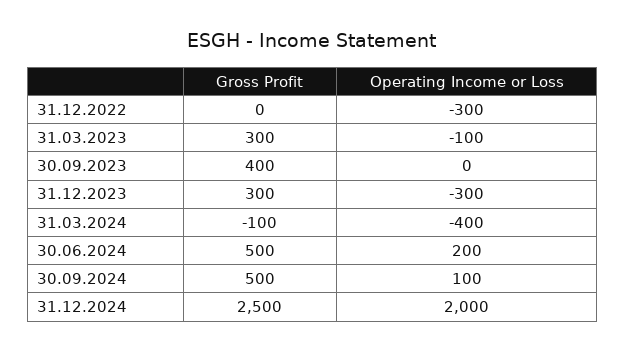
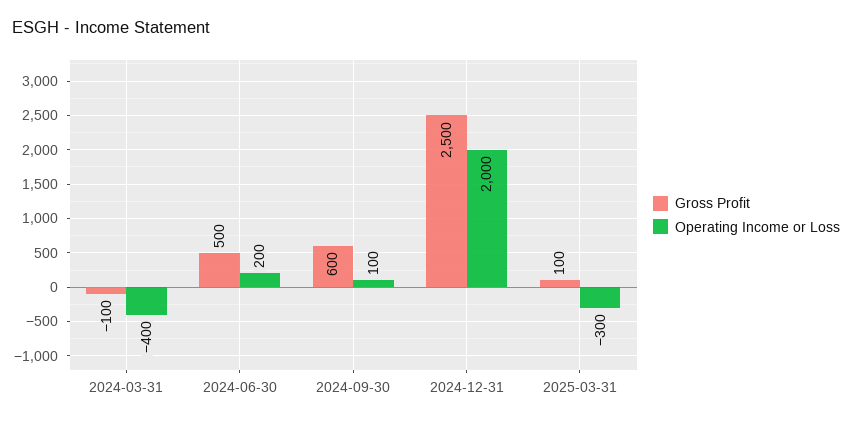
Gross Profit, 31.12.2022: 0 -> none
Operating Income or Loss, 31.12.2022: -300 -> none
Gross Profit, 31.03.2023: 300 -> none
Operating Income or Loss, 31.03.2023: -100 -> none
Gross Profit, 30.09.2023: 400 -> none
Operating Income or Loss, 30.09.2023: 0 -> none
Gross Profit, 31.12.2023: 300 -> none
Operating Income or Loss, 31.12.2023: -300 -> none
Gross Profit, 30.09.2024: 500 -> 600
Gross Profit, 2025-03-31: none -> 100
Operating Income or Loss, 2025-03-31: none -> -300

